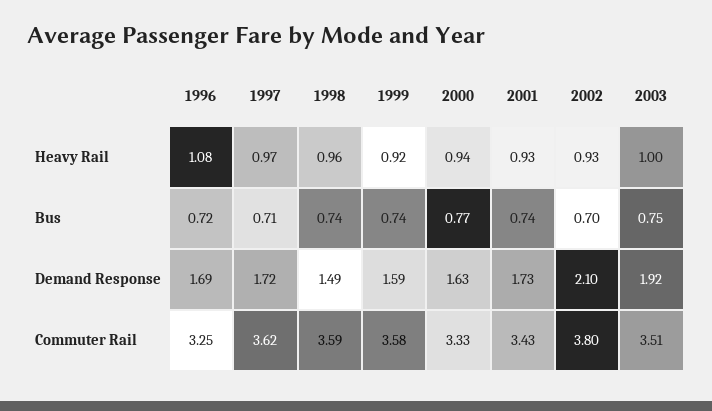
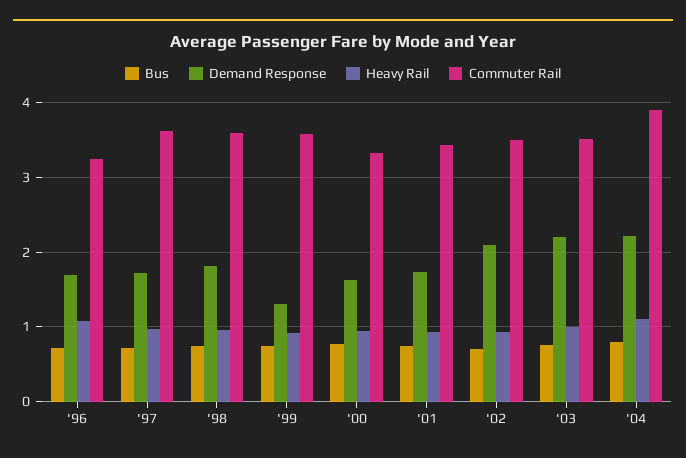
Demand Response, 1998: 1.49 -> 1.8
Demand Response, 1999: 1.59 -> 1.3
Demand Response, 2003: 1.92 -> 2.2
Commuter Rail, 2002: 3.8 -> 3.5
Bus, '04: none -> 0.8
Demand Response, '04: none -> 2.2
Heavy Rail, '04: none -> 1.1
Commuter Rail, '04: none -> 3.9

